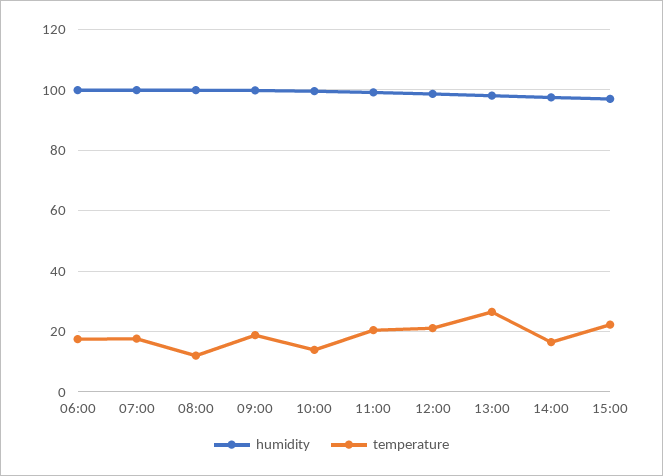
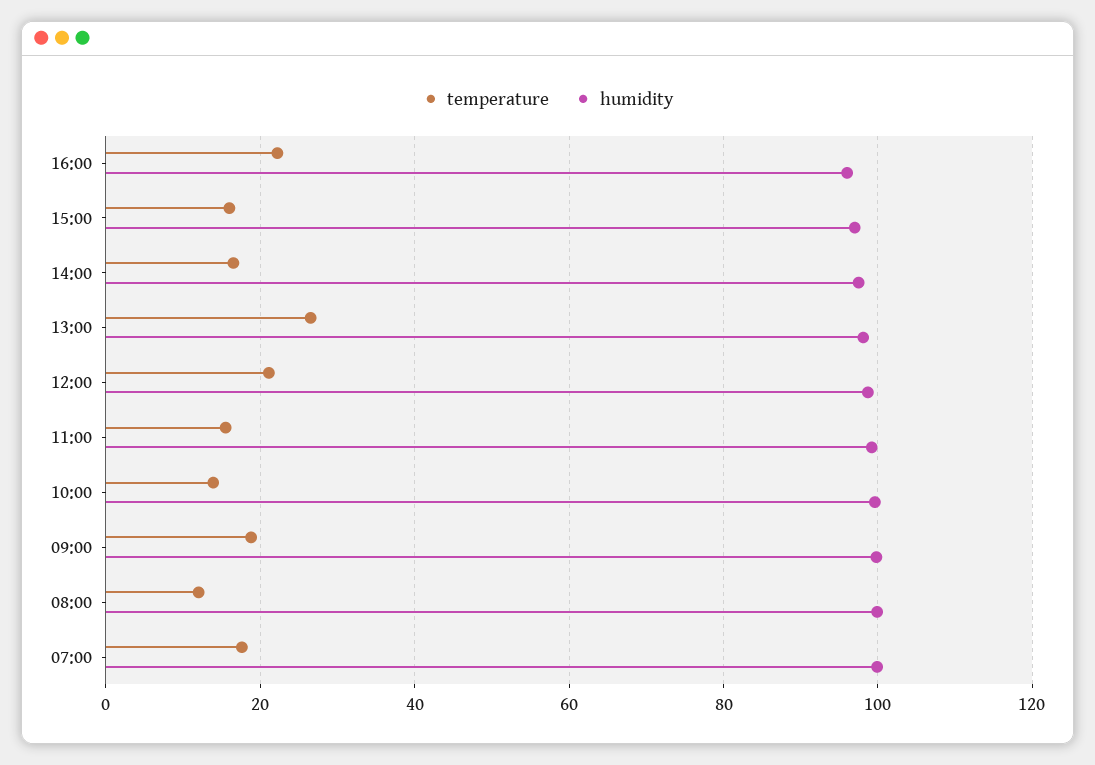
humidity, 06:00: 100 -> none
temperature, 06:00: 18 -> none
temperature, 11:00: 20 -> 16
temperature, 15:00: 22 -> 16
temperature, 16:00: none -> 22
humidity, 16:00: none -> 96

